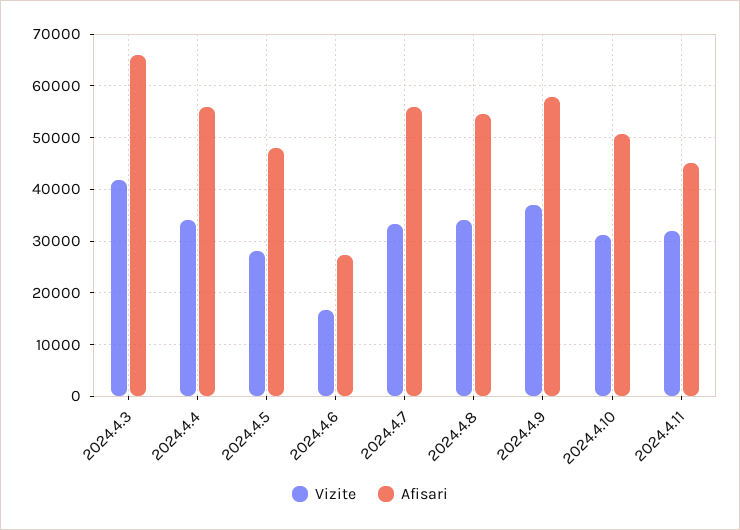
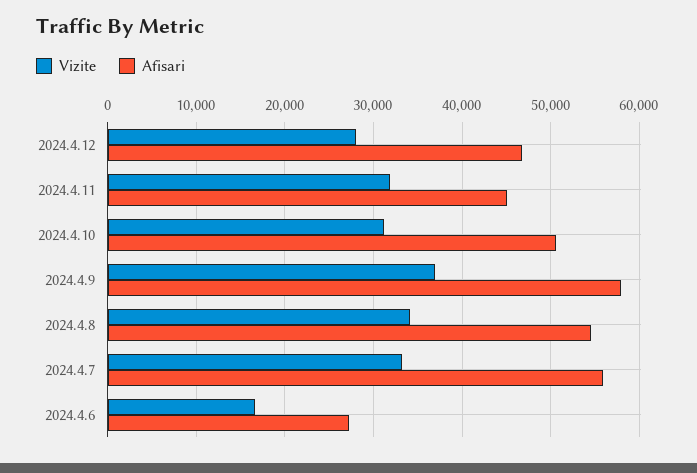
Vizite, 2024.4.3: 42000 -> none
Afisari, 2024.4.3: 66000 -> none
Vizite, 2024.4.4: 34000 -> none
Afisari, 2024.4.4: 56000 -> none
Vizite, 2024.4.5: 28000 -> none
Afisari, 2024.4.5: 48000 -> none
Vizite, 2024.4.12: none -> 28000
Afisari, 2024.4.12: none -> 47000

